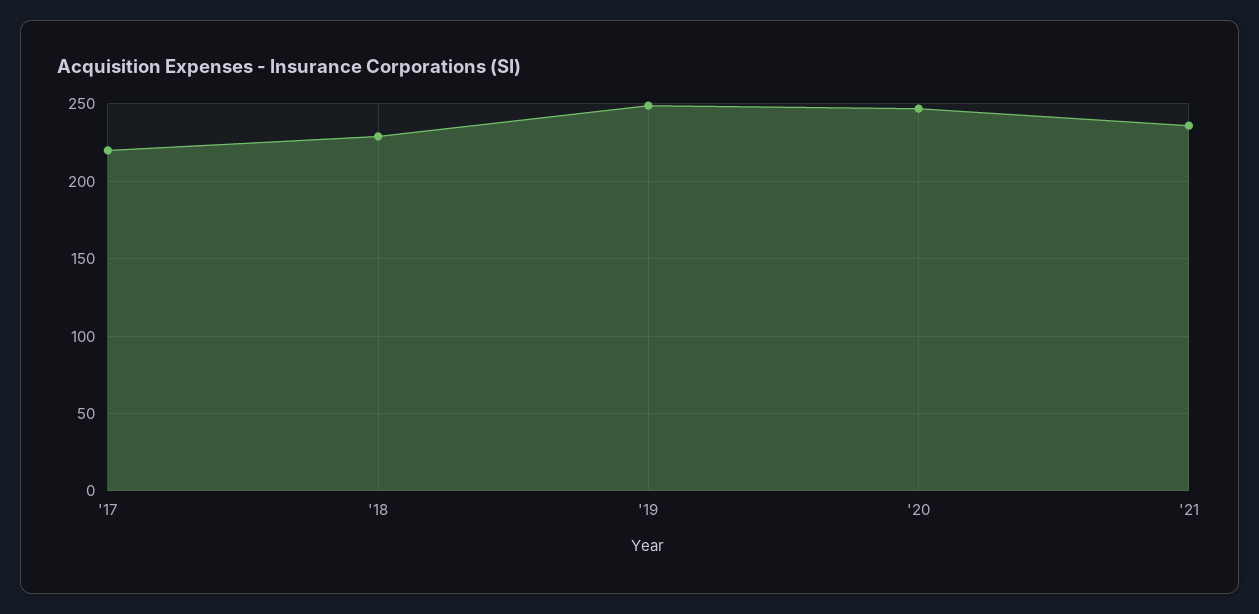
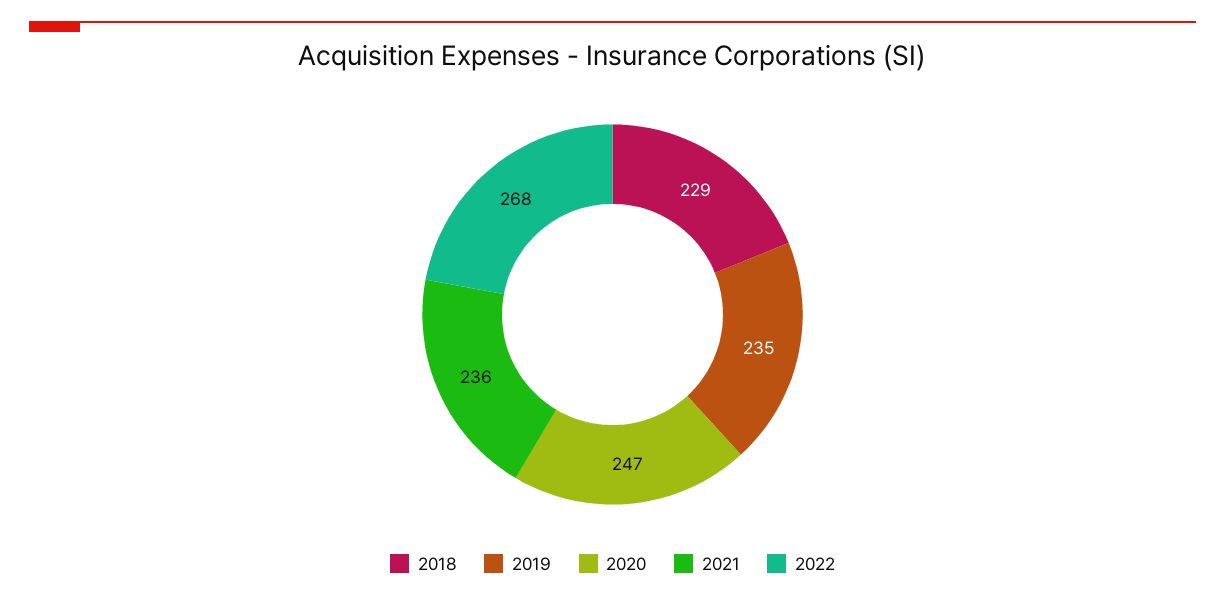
'17: 220 -> none
'19: 250 -> 235
2022: none -> 268

